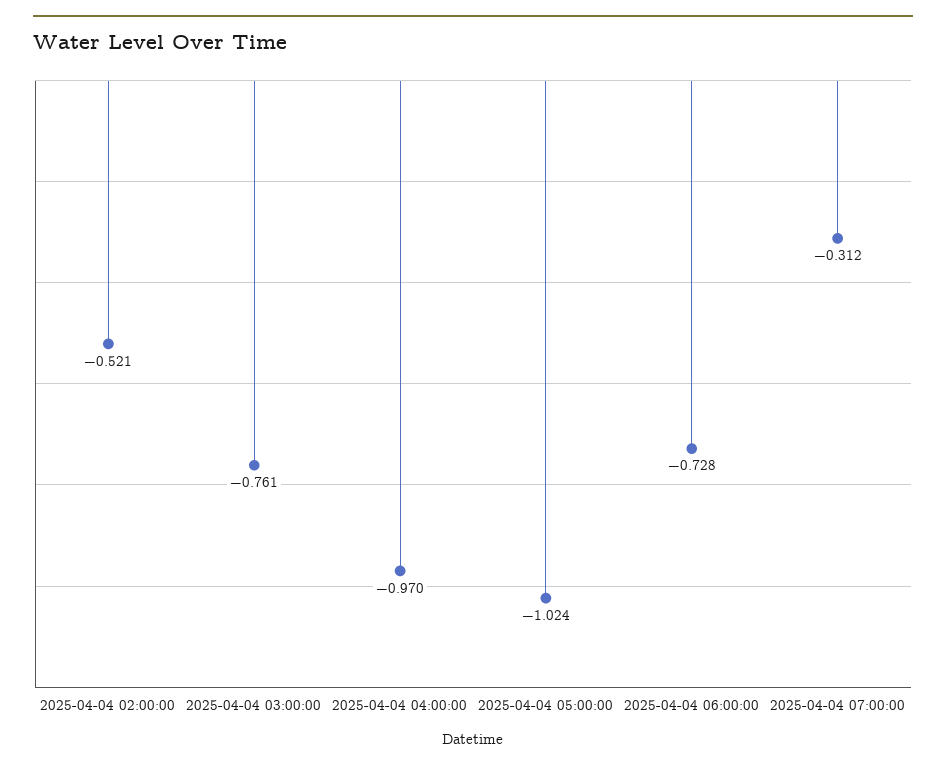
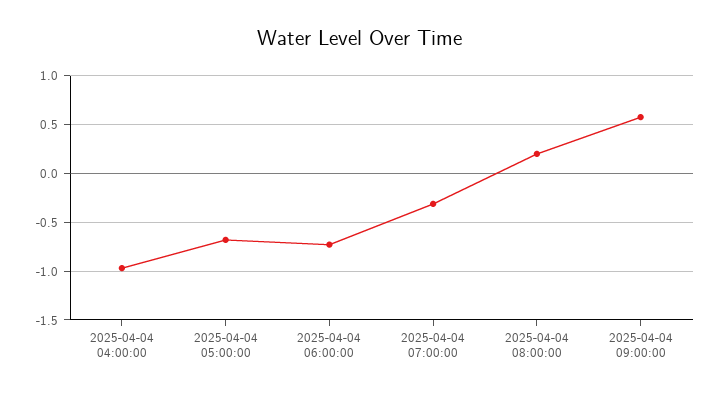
2025-04-04 02:00:00: -0.521 -> none
2025-04-04 03:00:00: -0.761 -> none
2025-04-04 05:00:00: -1.024 -> -0.7
2025-04-04 08:00:00: none -> 0.2
2025-04-04 09:00:00: none -> 0.6

